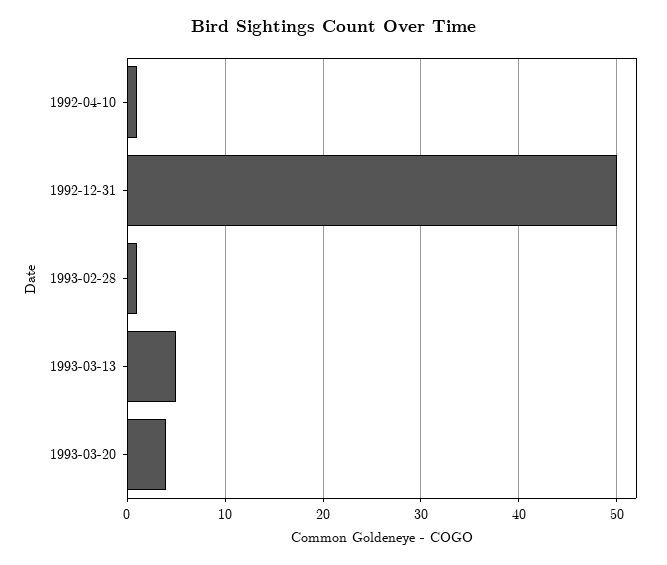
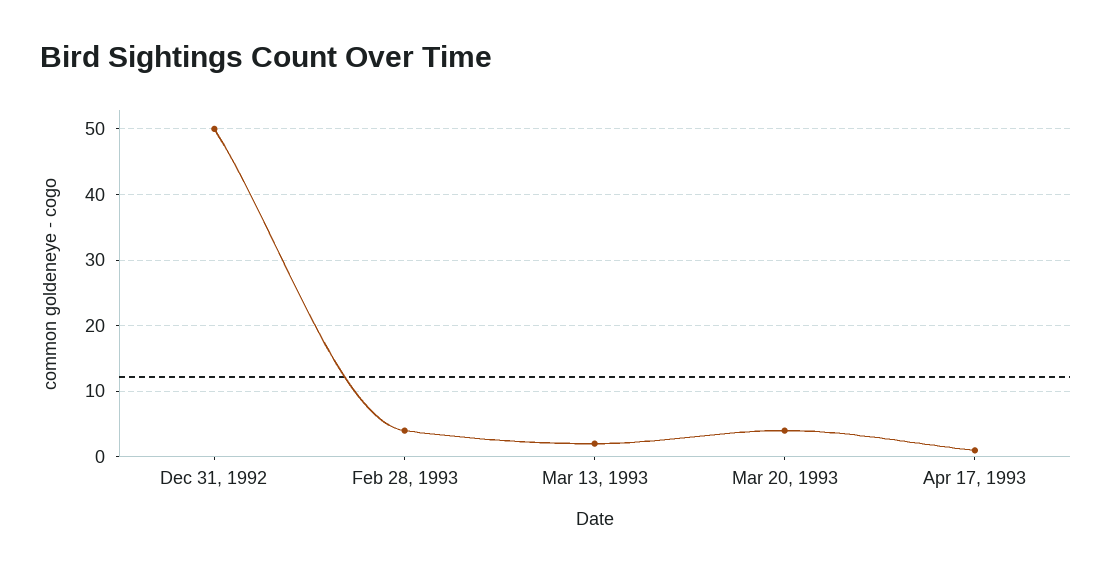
1992-04-10: 1 -> none
1993-02-28: 1 -> 4
1993-03-13: 5 -> 2
Apr 17, 1993: none -> 1

